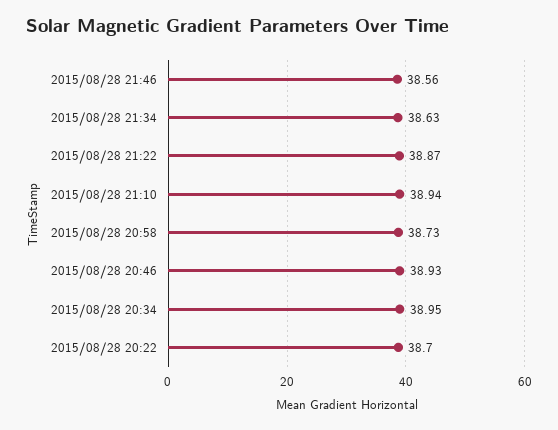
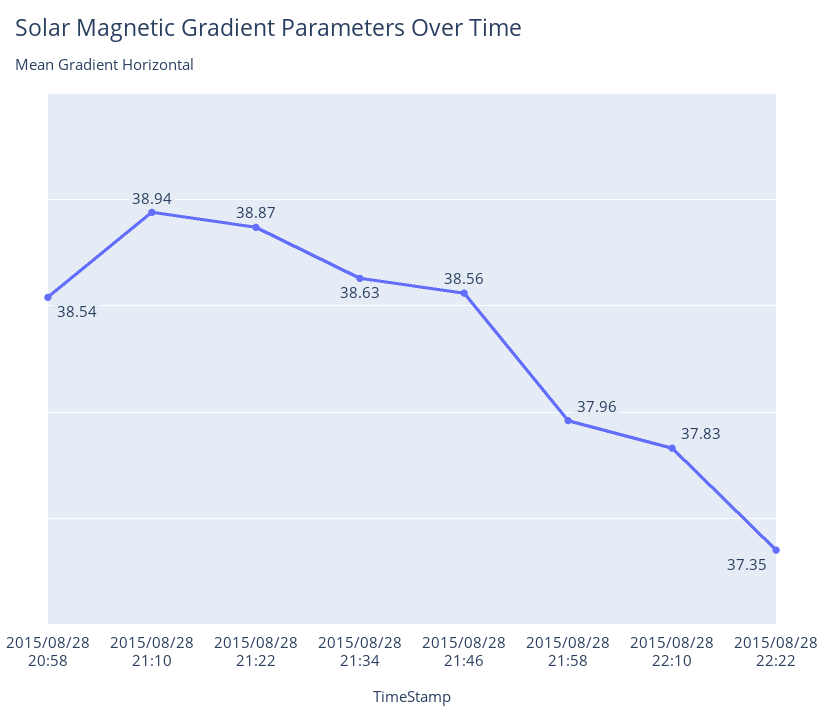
2015/08/28 20:58: 38.73 -> 38.54
2015/08/28 20:46: 38.93 -> none
2015/08/28 20:34: 38.95 -> none
2015/08/28 20:22: 38.7 -> none
2015/08/28 21:58: none -> 37.96
2015/08/28 22:10: none -> 37.83
2015/08/28 22:22: none -> 37.35

